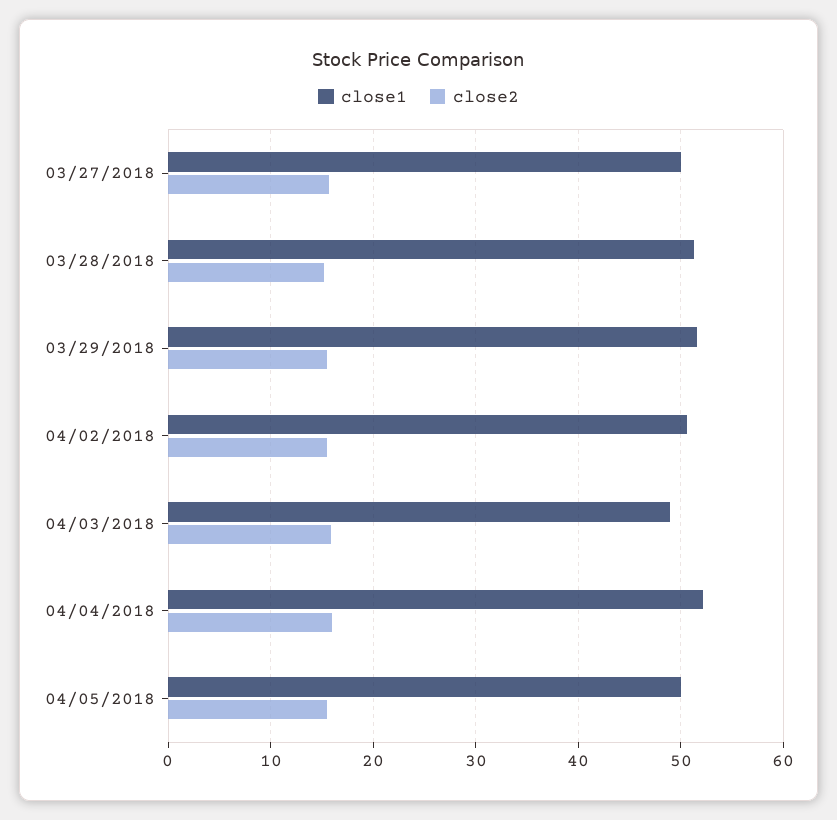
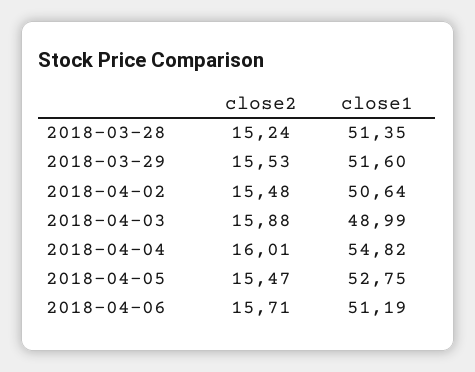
close1, 03/27/2018: 50 -> none
close2, 03/27/2018: 16 -> none
close1, 04/04/2018: 52 -> 54.82
close1, 04/05/2018: 50 -> 52.75
close2, 2018-04-06: none -> 15.71
close1, 2018-04-06: none -> 51.19

